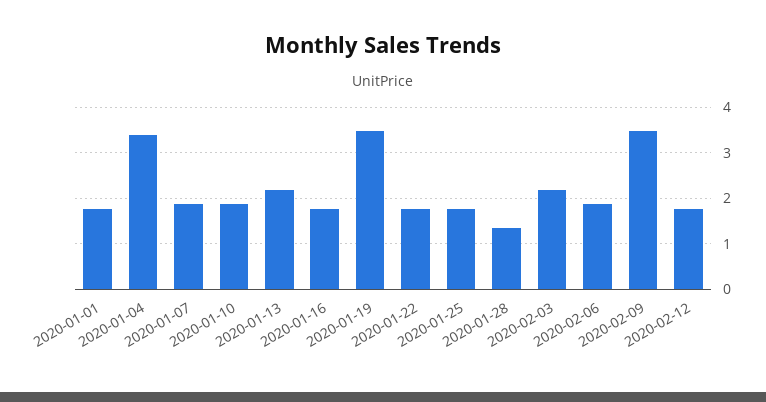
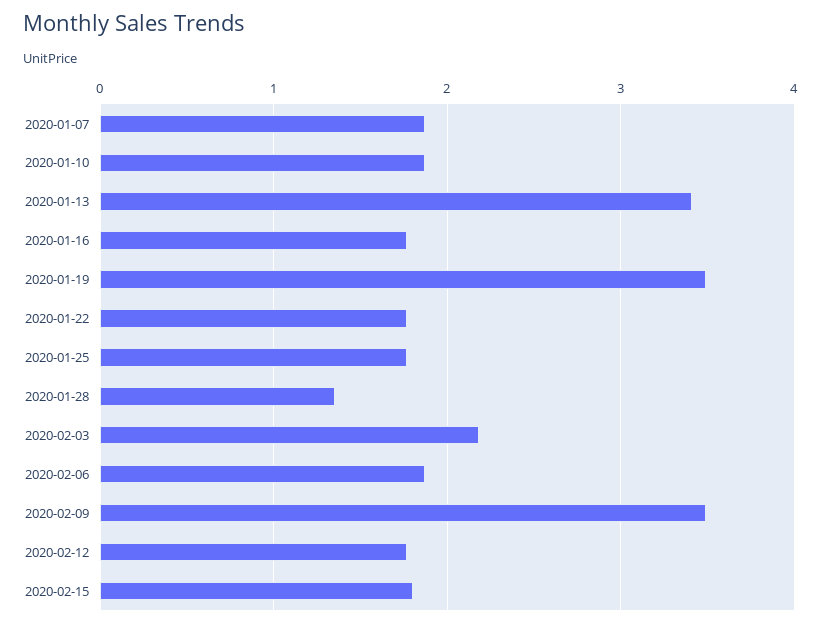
2020-01-01: 1.8 -> none
2020-01-04: 3.4 -> none
2020-01-13: 2.2 -> 3.4
2020-02-15: none -> 1.8

